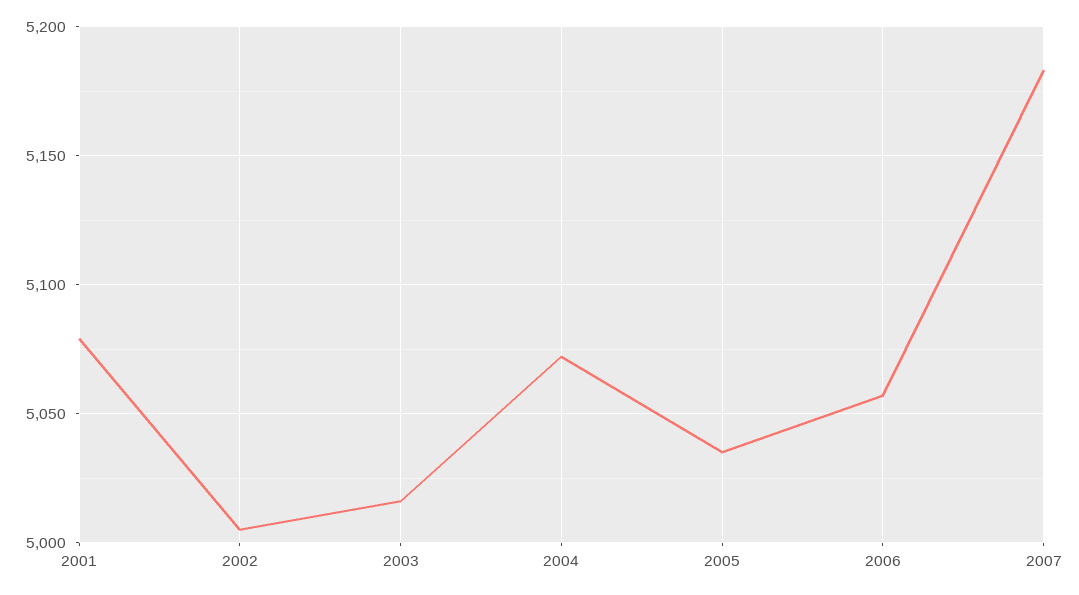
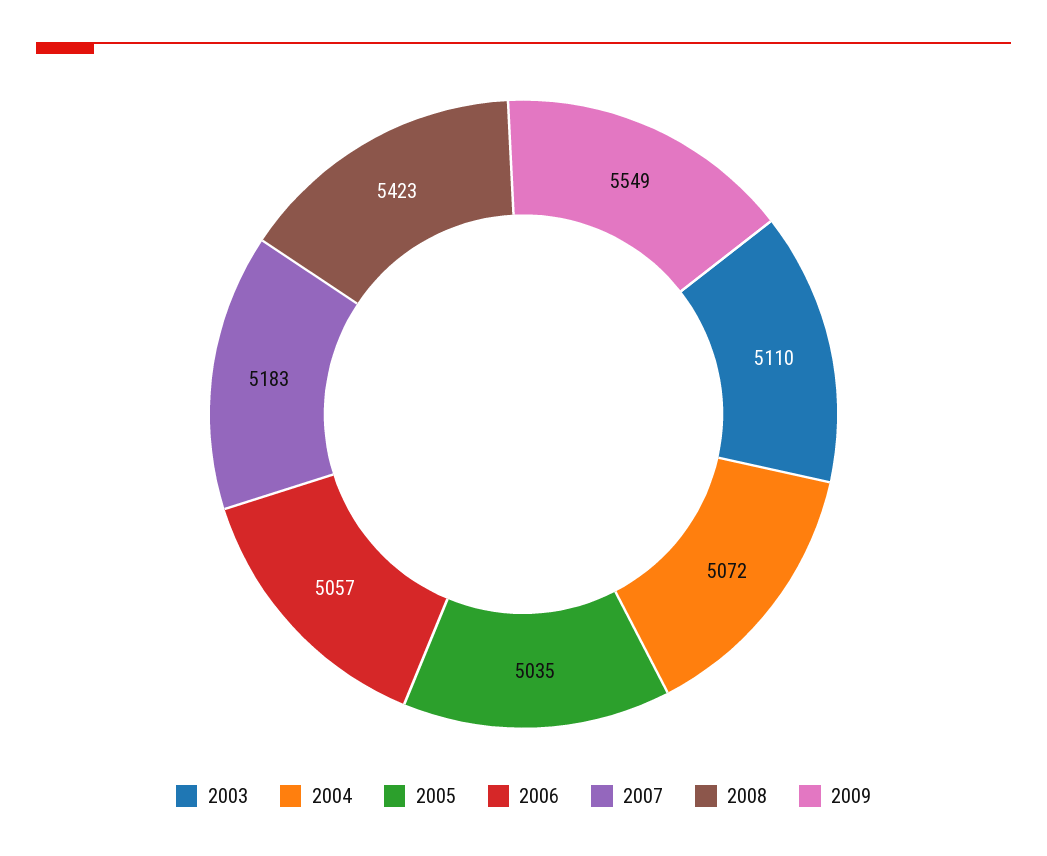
2001: 5080 -> none
2002: 5005 -> none
2003: 5015 -> 5110
2008: none -> 5423
2009: none -> 5549

